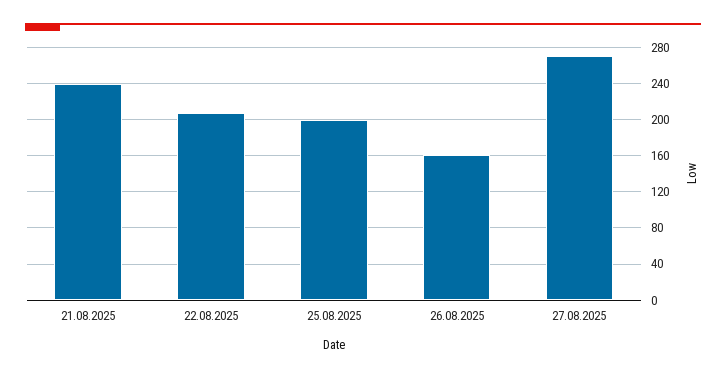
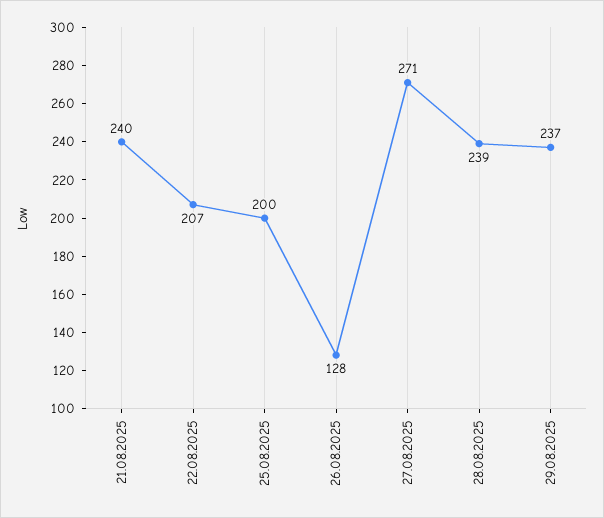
26.08.2025: 160 -> 128
28.08.2025: none -> 239
29.08.2025: none -> 237

